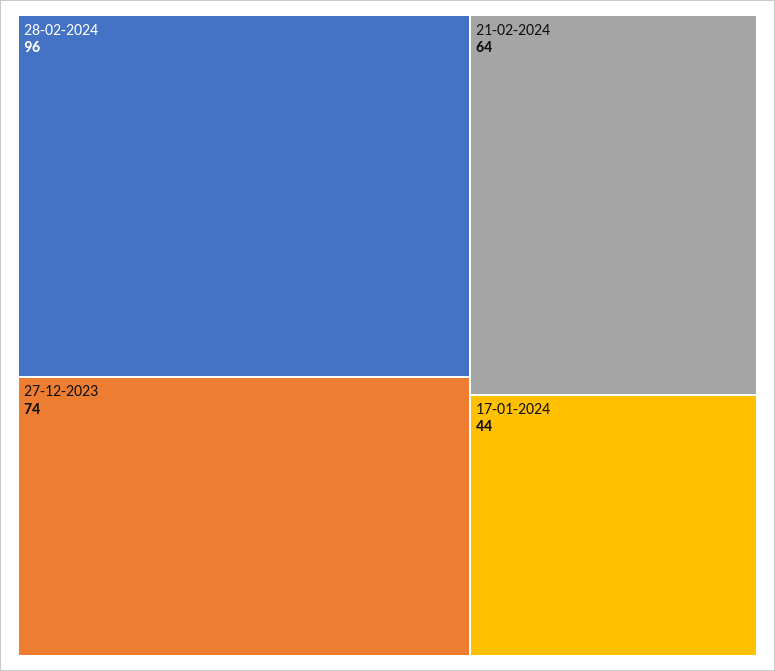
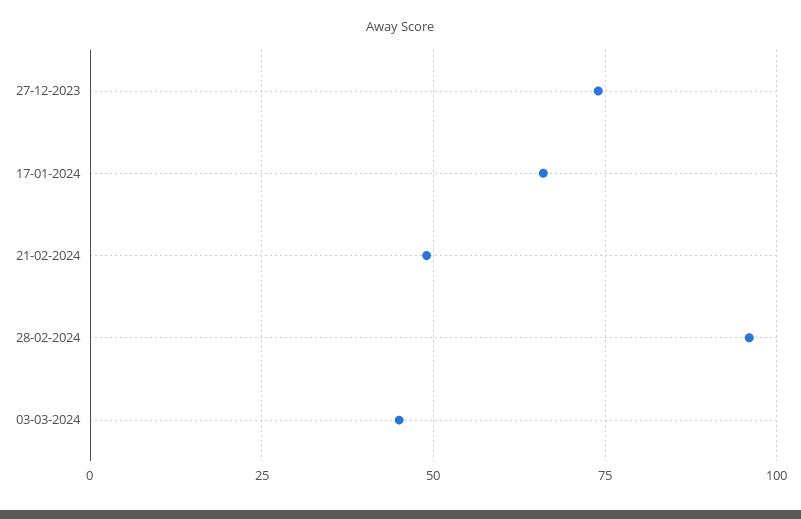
21-02-2024: 64 -> 50
17-01-2024: 44 -> 65
03-03-2024: none -> 45

